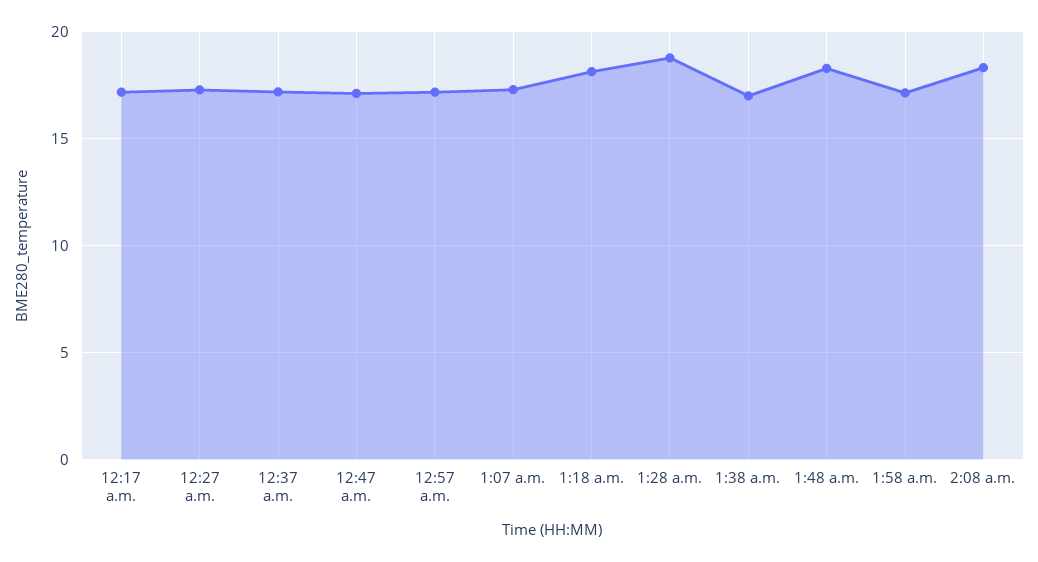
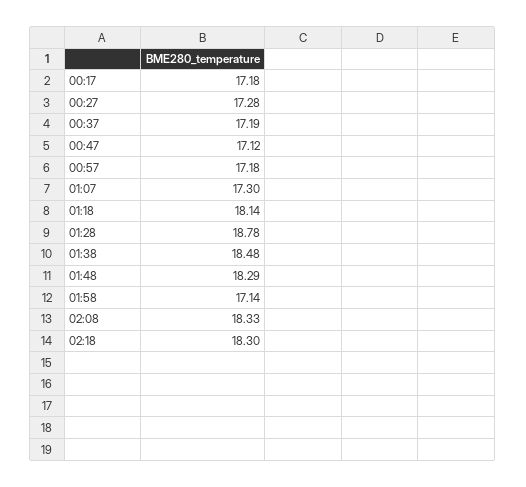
1:38 a.m.: 17 -> 18.48
02:18: none -> 18.3

